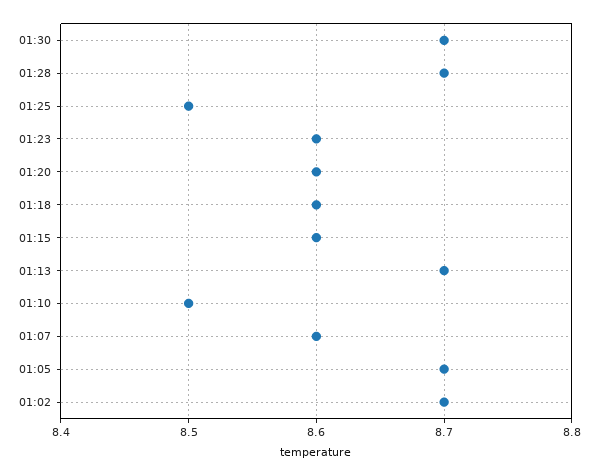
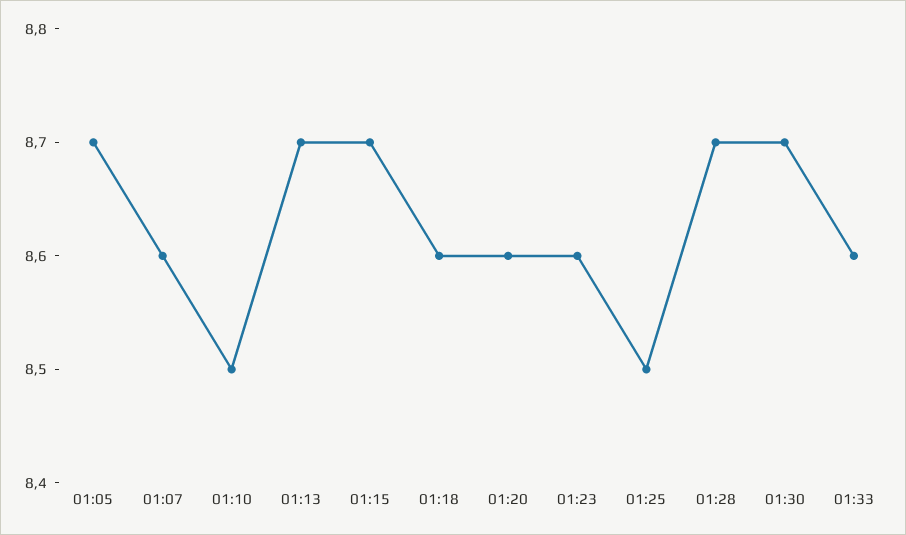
01:15: 8.6 -> 8.7
01:02: 8.7 -> none
01:33: none -> 8.6

